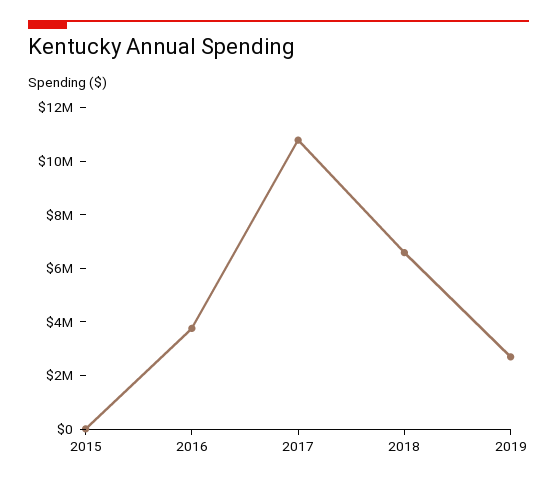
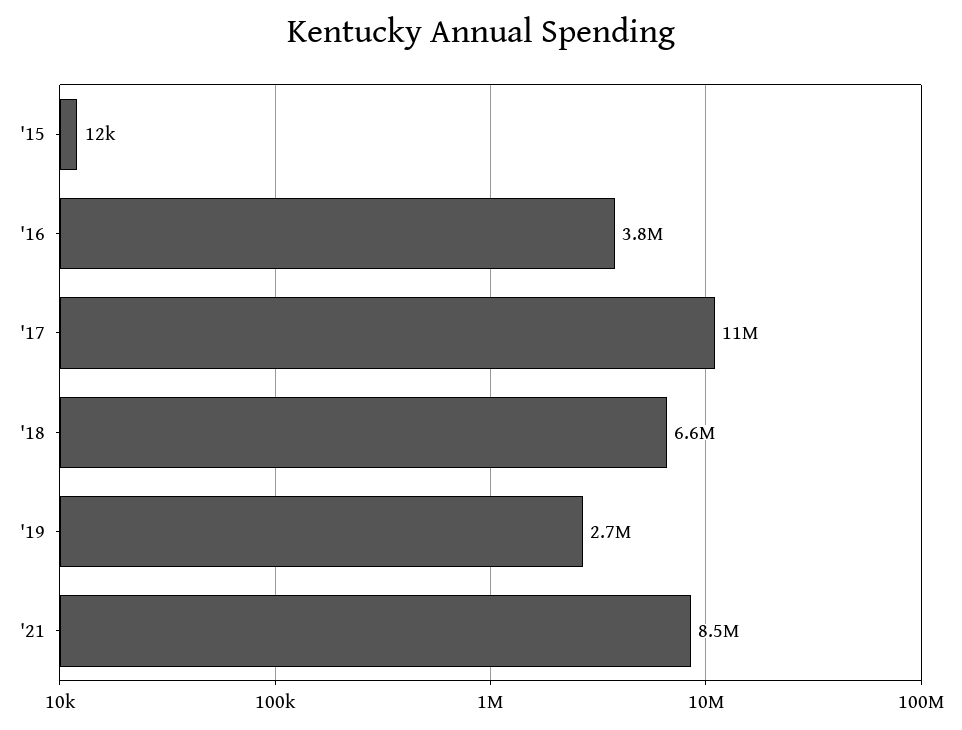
'21: none -> 8500000

